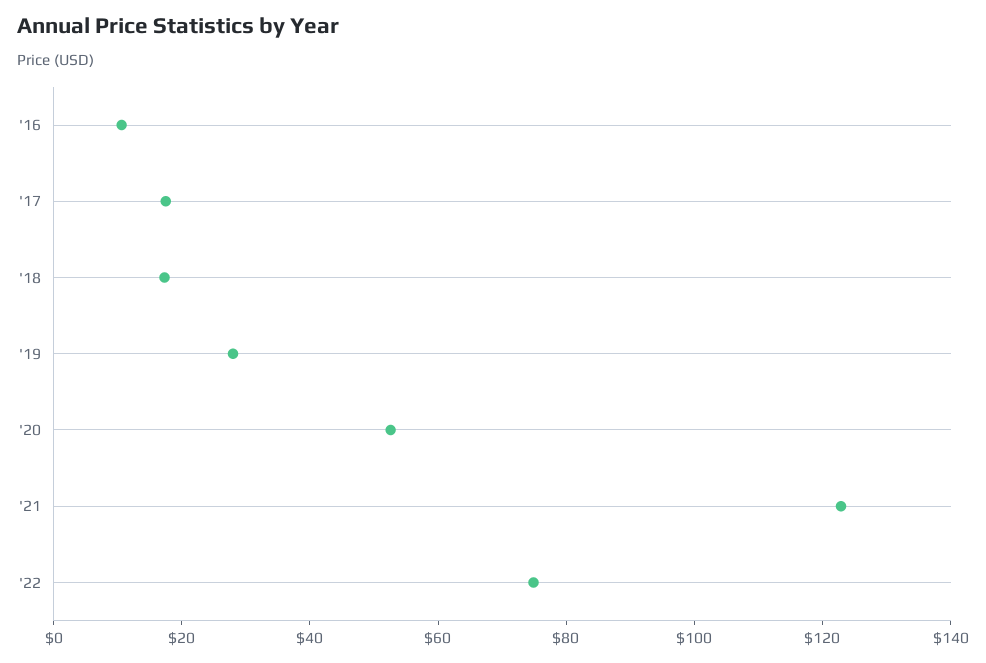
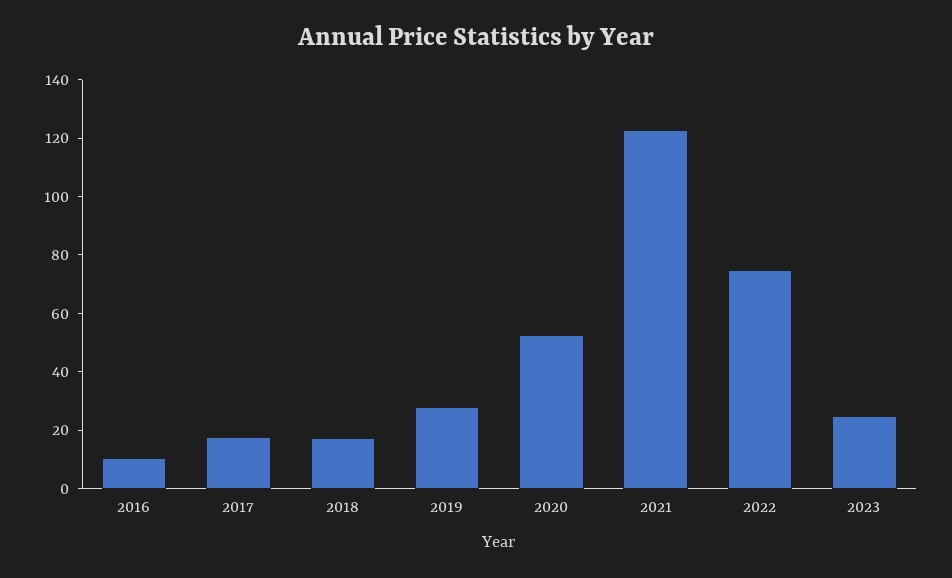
2023: none -> 25

